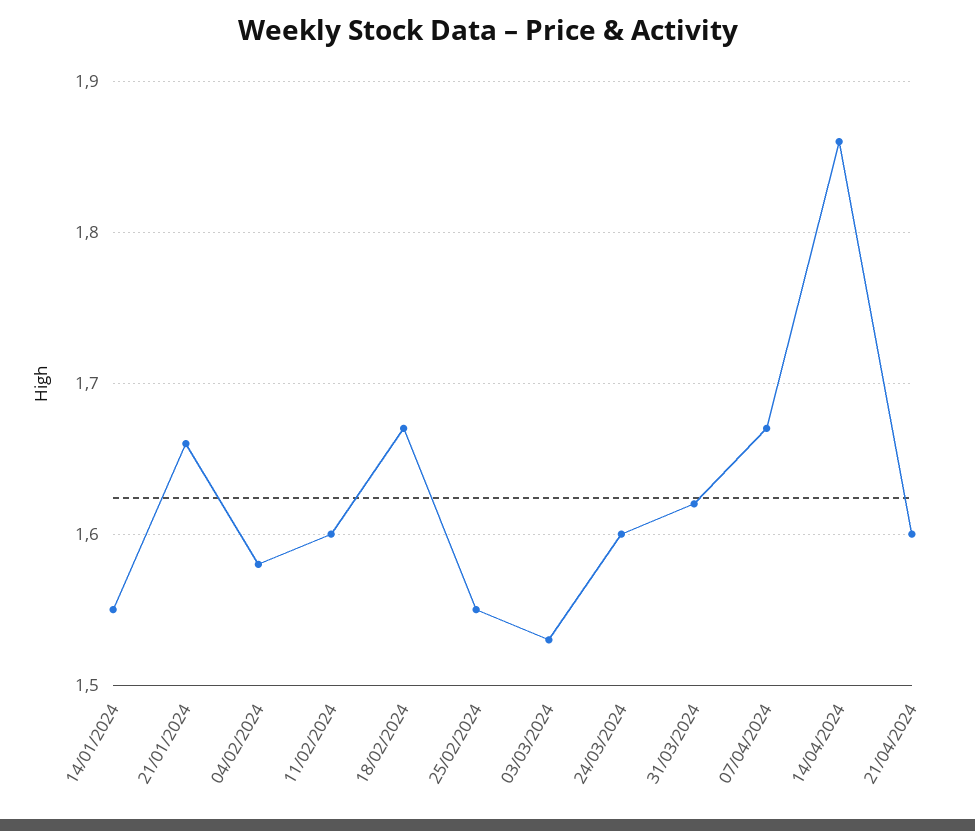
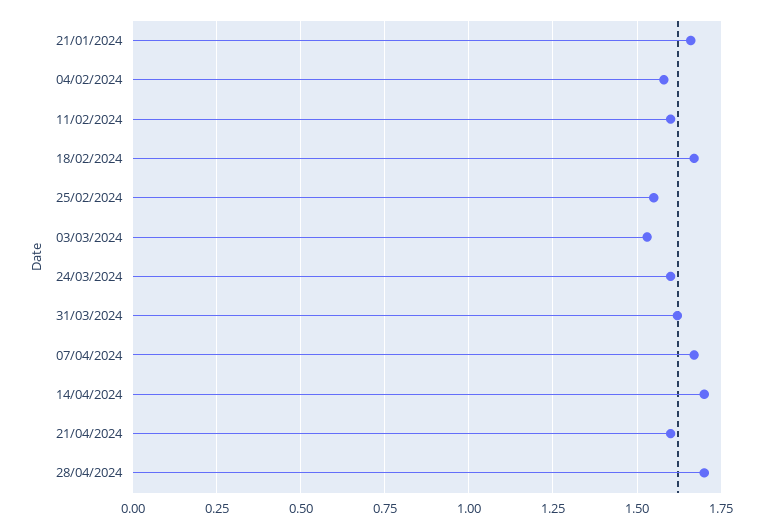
14/01/2024: 1.55 -> none
14/04/2024: 1.86 -> 1.7
28/04/2024: none -> 1.7

